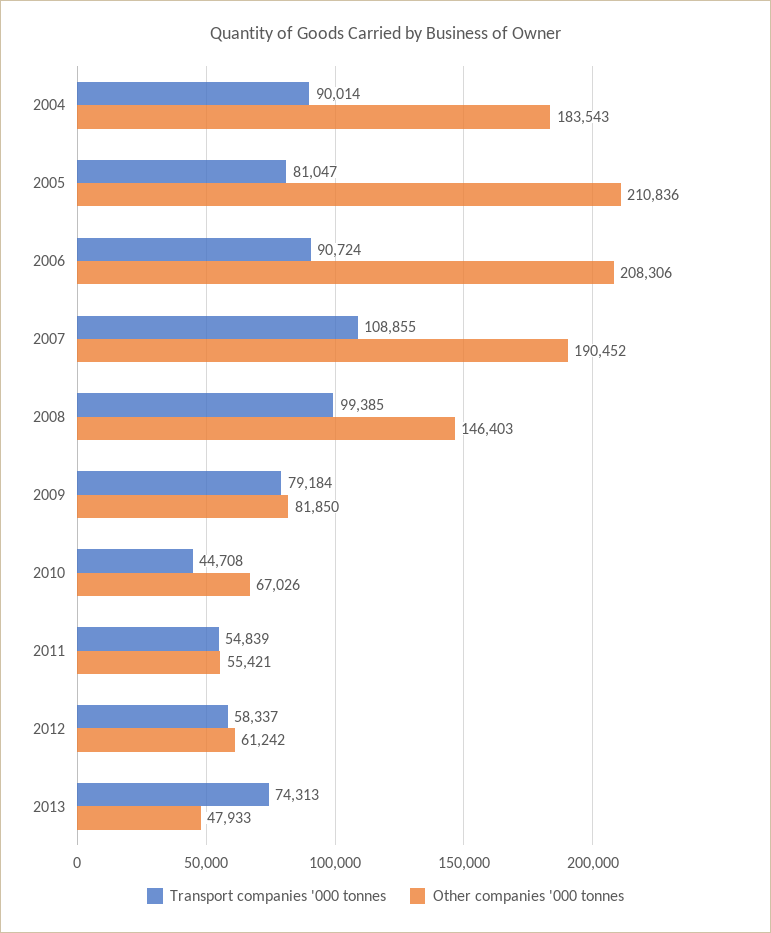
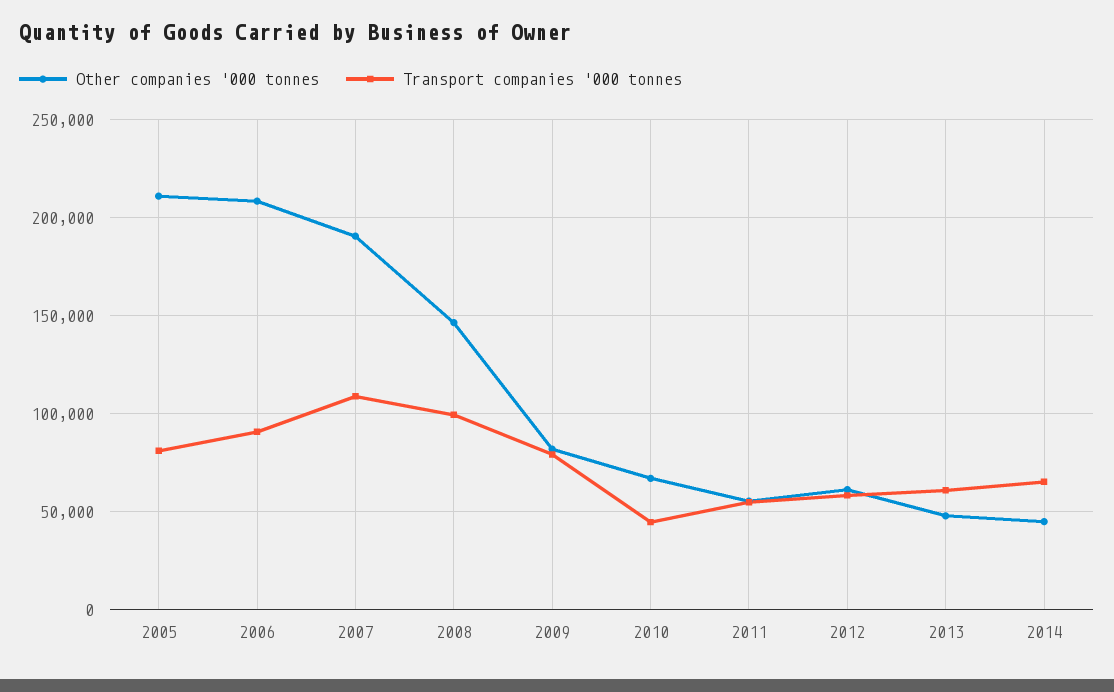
Transport companies '000 tonnes, 2004: 90014 -> none
Other companies '000 tonnes, 2004: 183543 -> none
Transport companies '000 tonnes, 2013: 74313 -> 60000
Other companies '000 tonnes, 2014: none -> 45000
Transport companies '000 tonnes, 2014: none -> 65000

